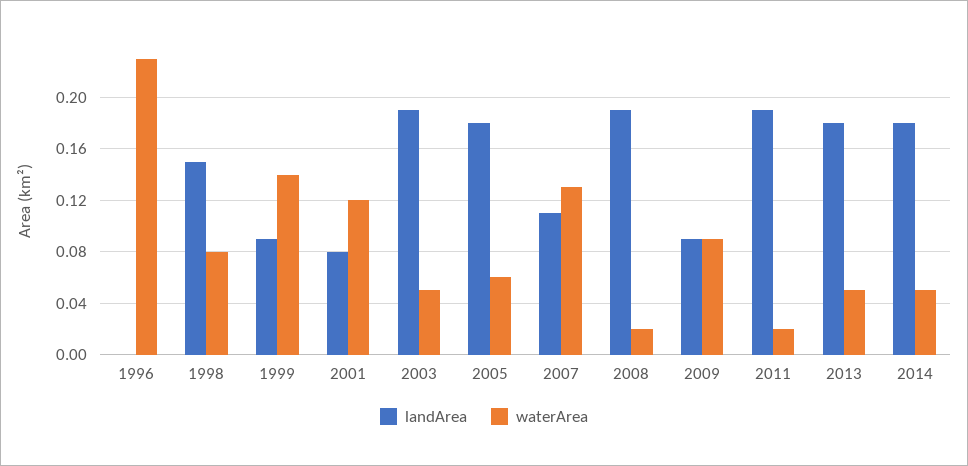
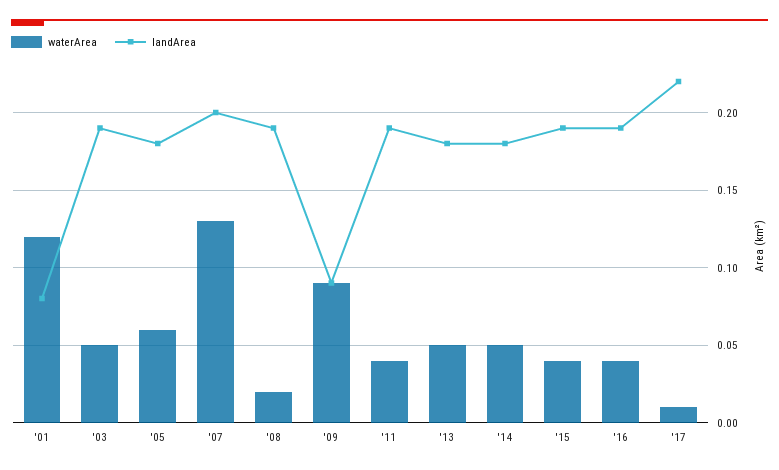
landArea, 1996: 0 -> none
waterArea, 1996: 0.23 -> none
landArea, 1998: 0.15 -> none
waterArea, 1998: 0.08 -> none
landArea, 1999: 0.09 -> none
waterArea, 1999: 0.14 -> none
landArea, 2007: 0.11 -> 0.2
waterArea, 2011: 0.02 -> 0.04
waterArea, '15: none -> 0.04
landArea, '15: none -> 0.19
waterArea, '16: none -> 0.04
landArea, '16: none -> 0.19
waterArea, '17: none -> 0.01
landArea, '17: none -> 0.22

